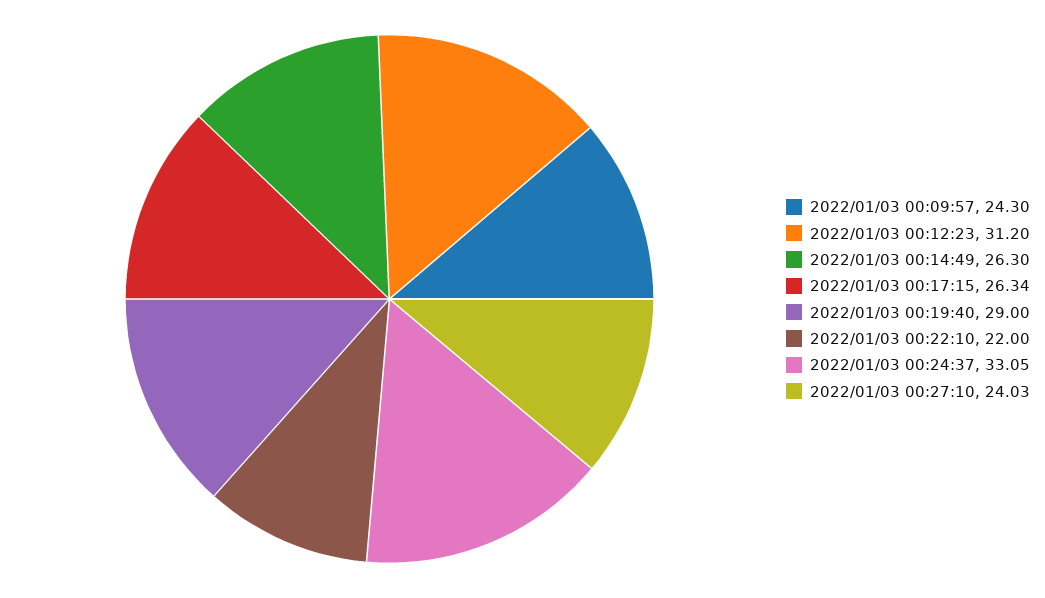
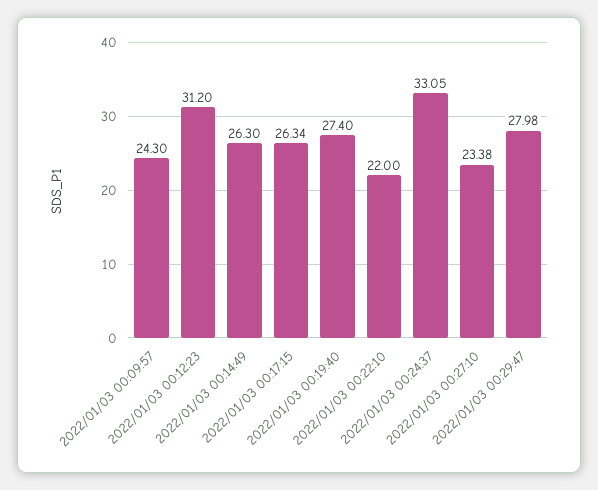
2022/01/03 00:19:40: 29 -> 27.4
2022/01/03 00:27:10: 24.03 -> 23.38
2022/01/03 00:29:47: none -> 27.98

